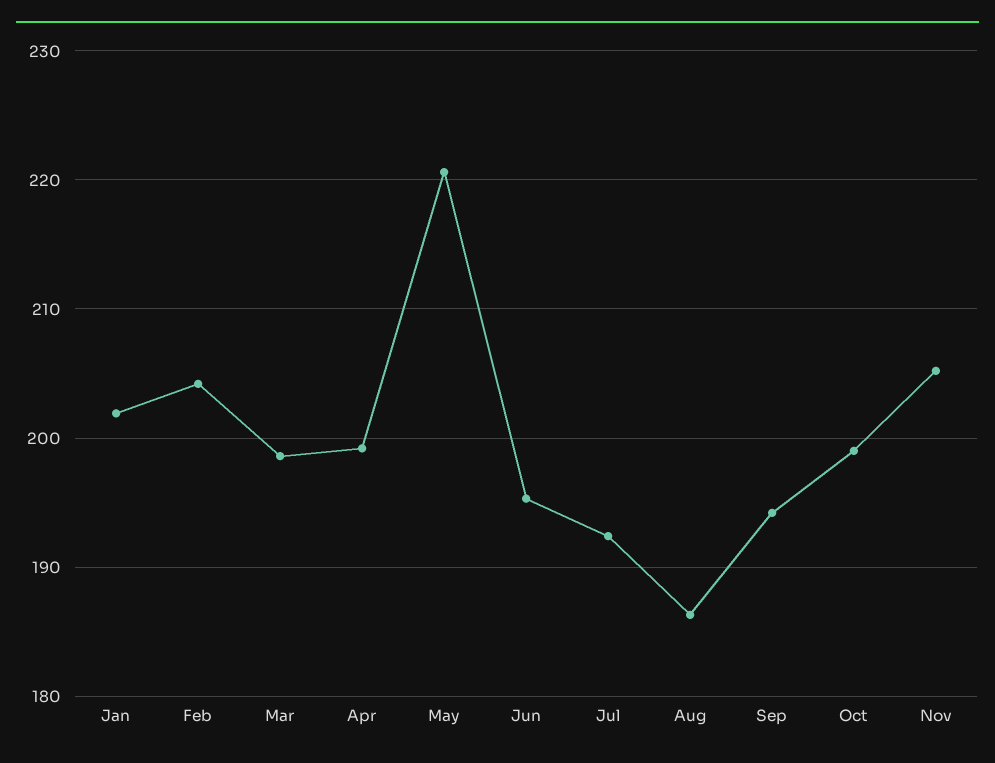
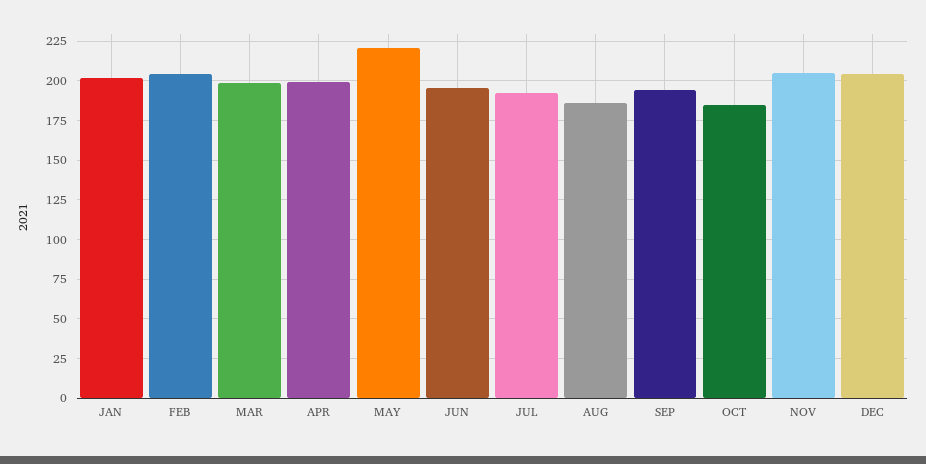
Oct: 199 -> 185
DEC: none -> 205

